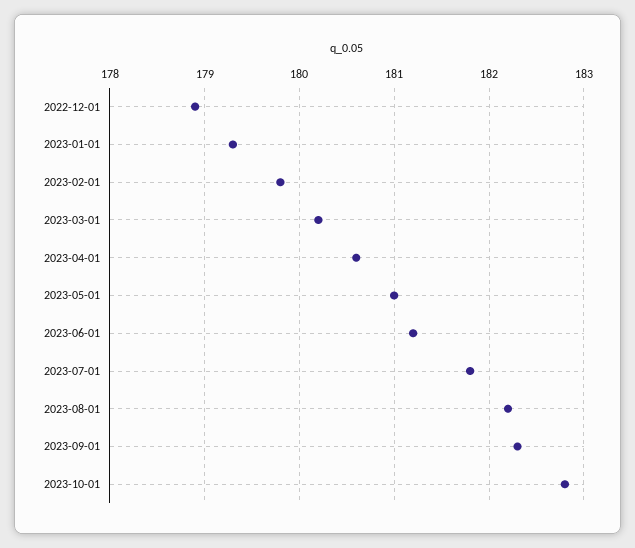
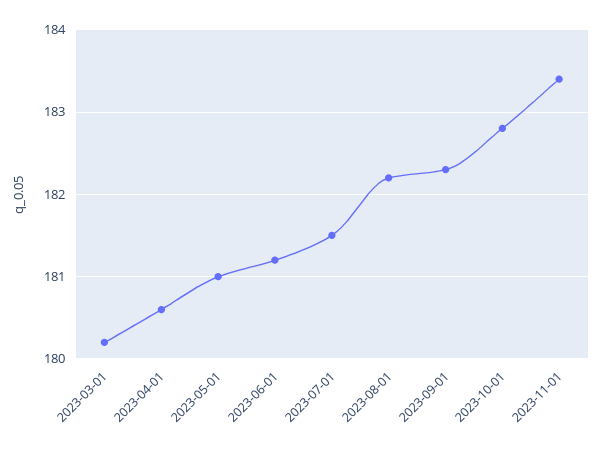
2022-12-01: 178.9 -> none
2023-01-01: 179.3 -> none
2023-02-01: 179.8 -> none
2023-07-01: 181.8 -> 181.5
2023-11-01: none -> 183.4

